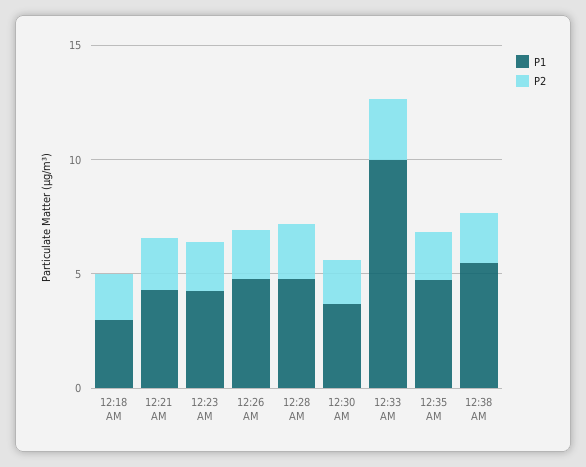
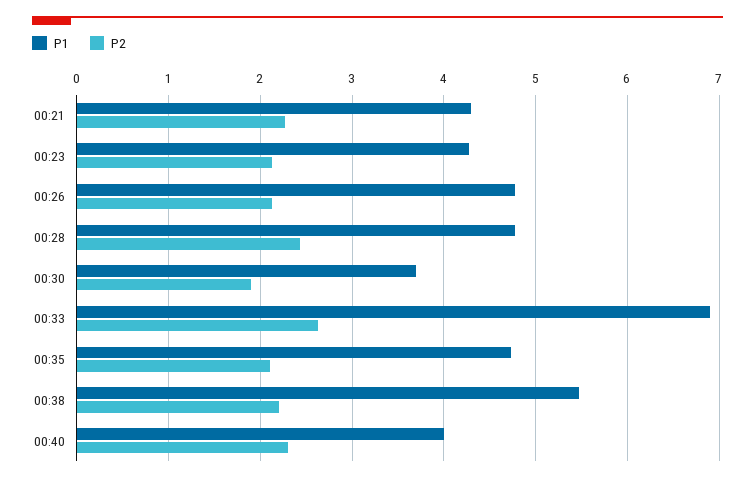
P1, 12:18 AM: 3 -> none
P2, 12:18 AM: 2 -> none
P1, 12:33 AM: 10 -> 6.9
P1, 00:40: none -> 4
P2, 00:40: none -> 2.3

